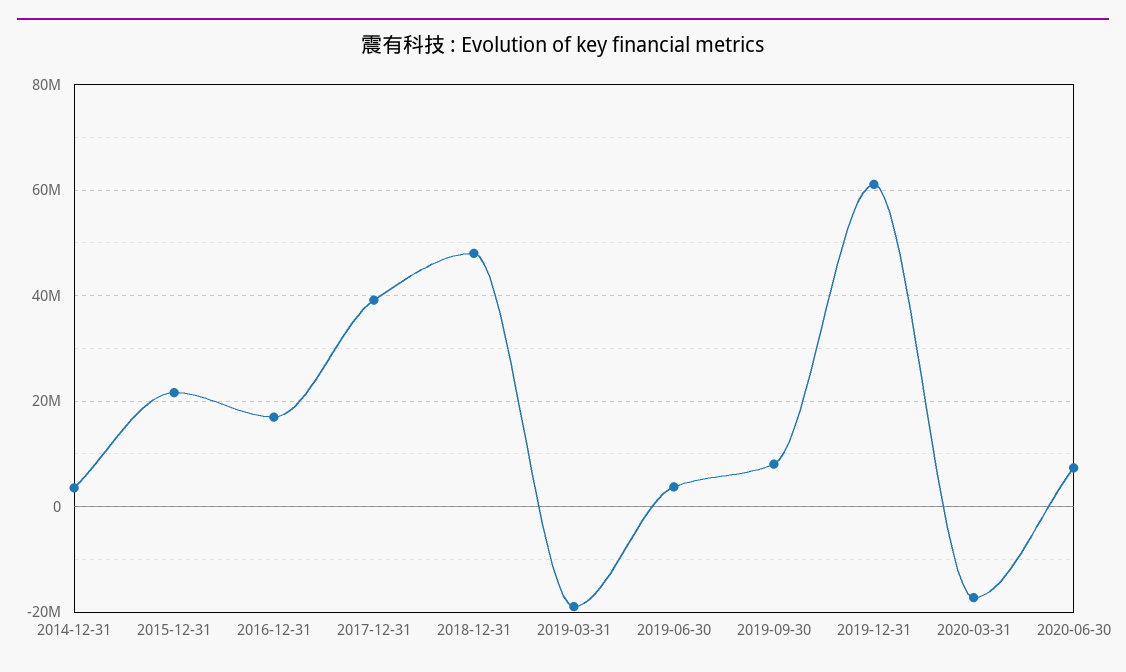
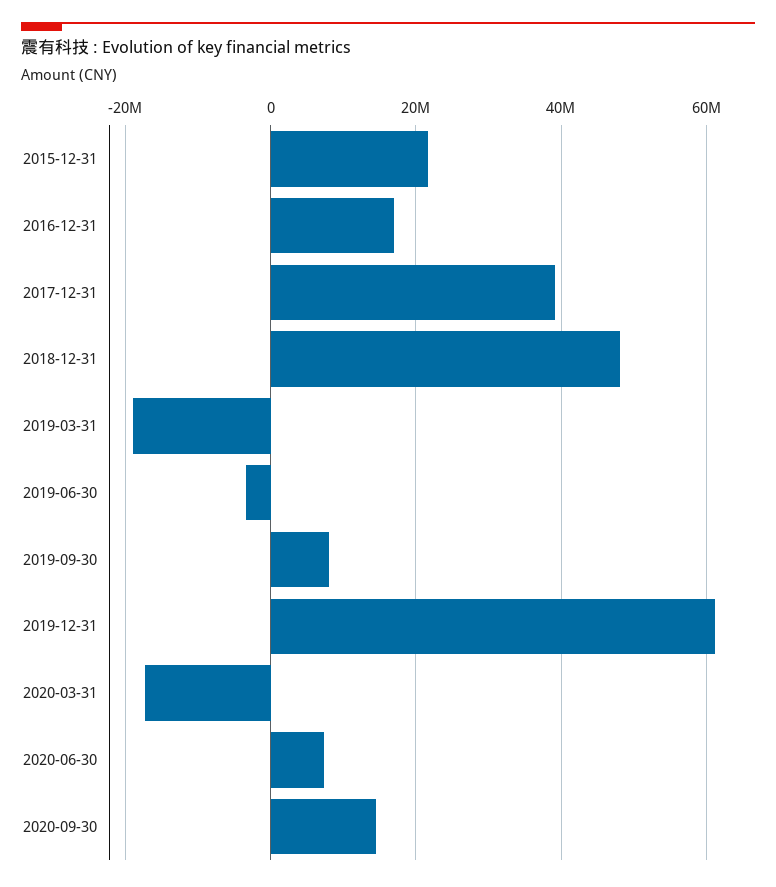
2014-12-31: 4000000 -> none
2019-06-30: 4000000 -> -4000000
2020-09-30: none -> 14000000

